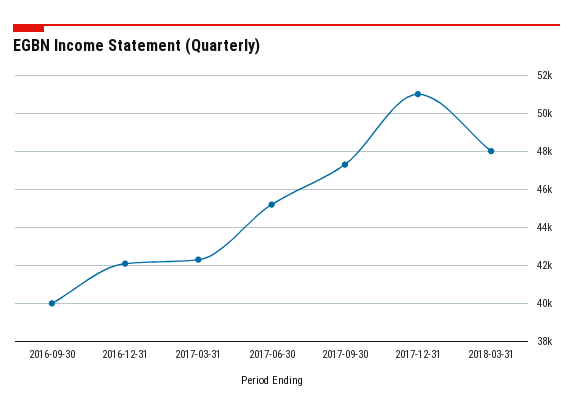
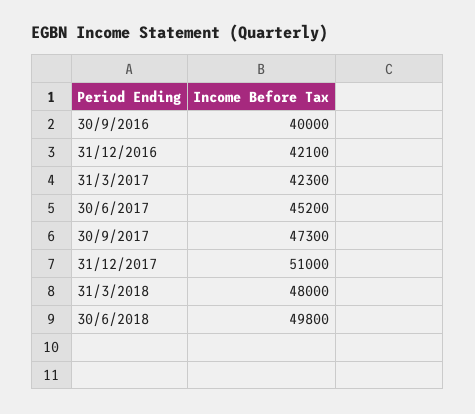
30/6/2018: none -> 49800

